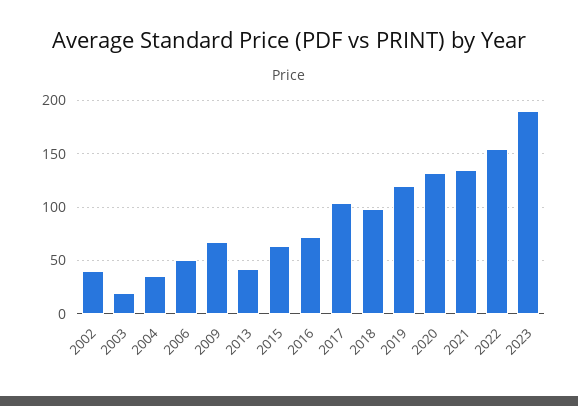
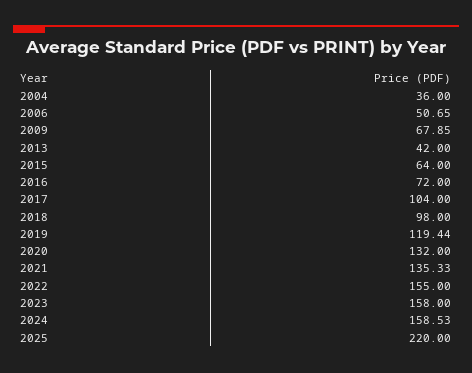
2002: 40 -> none
2003: 20 -> none
2023: 190 -> 158
2024: none -> 158.53
2025: none -> 220

